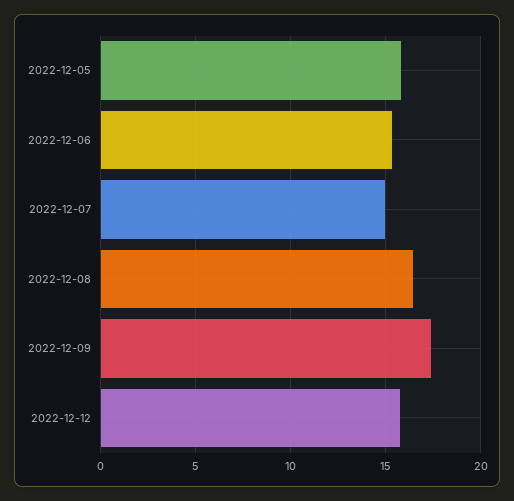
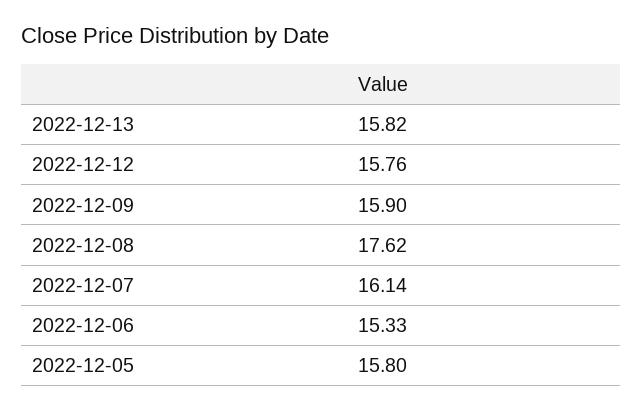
2022-12-07: 15 -> 16.14
2022-12-08: 16.5 -> 17.62
2022-12-09: 17.5 -> 15.9
2022-12-13: none -> 15.82

